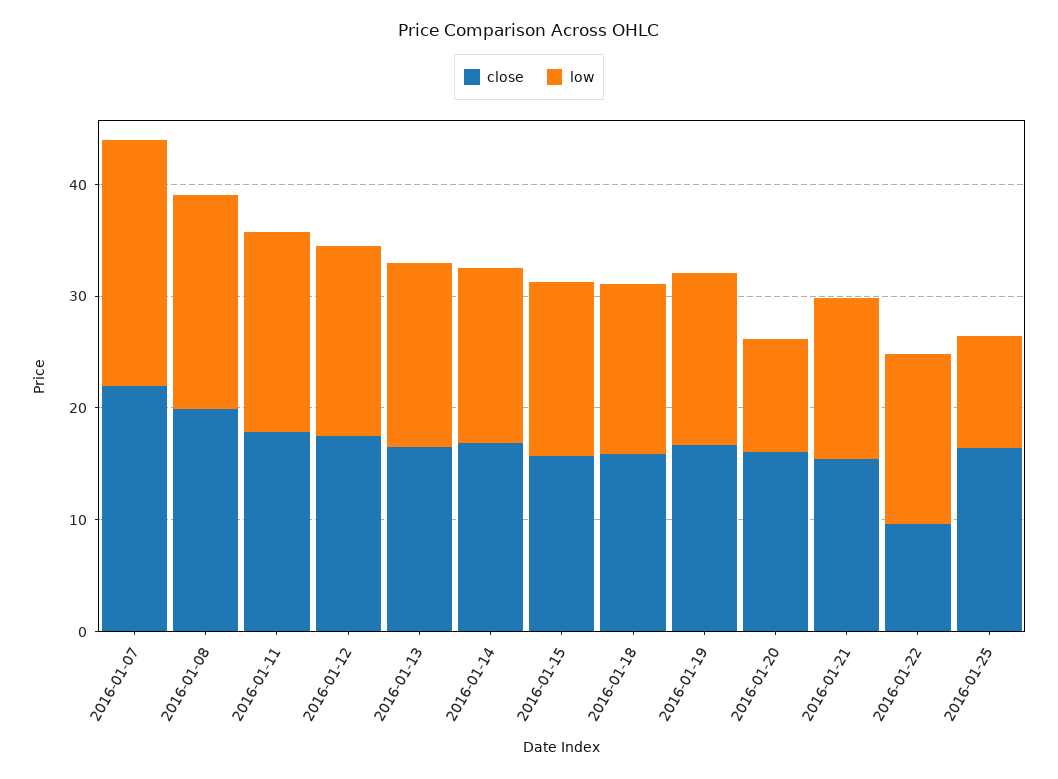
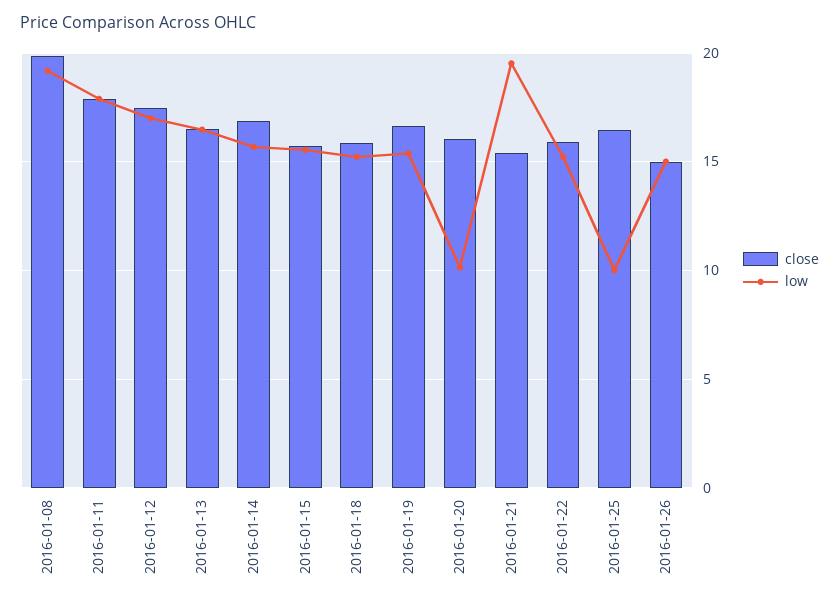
close, 2016-01-07: 22 -> none
low, 2016-01-07: 22 -> none
low, 2016-01-21: 14 -> 19.5
close, 2016-01-22: 10 -> 16
close, 2016-01-26: none -> 15
low, 2016-01-26: none -> 15

